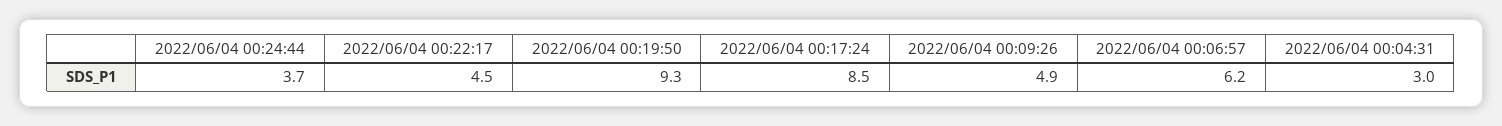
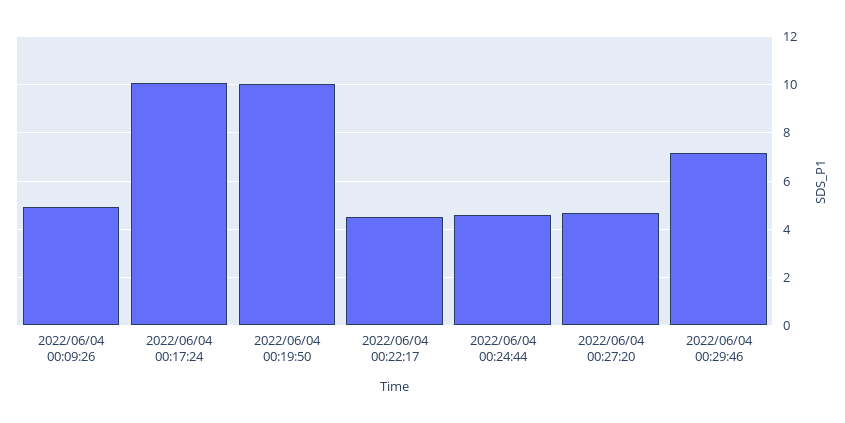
2022/06/04 00:24:44: 3.7 -> 4.5
2022/06/04 00:19:50: 9.3 -> 10
2022/06/04 00:17:24: 8.5 -> 10
2022/06/04 00:06:57: 6.2 -> none
2022/06/04 00:04:31: 3 -> none
2022/06/04 00:27:20: none -> 4.75
2022/06/04 00:29:46: none -> 7.25

